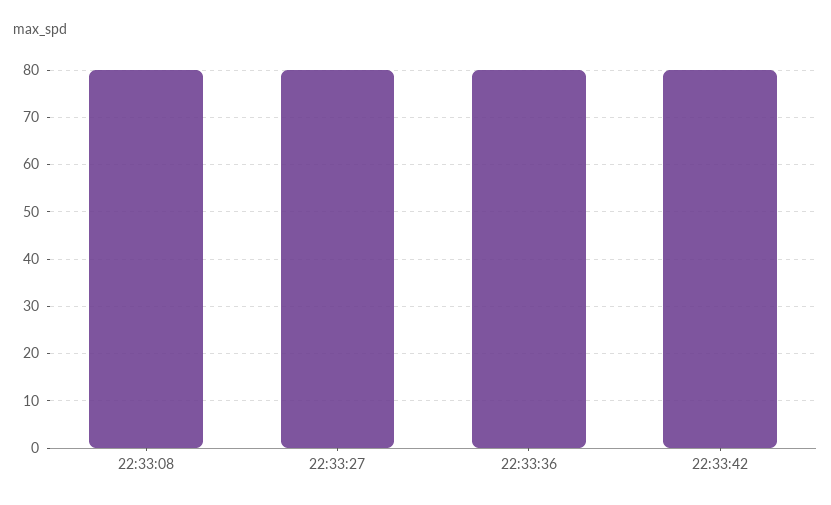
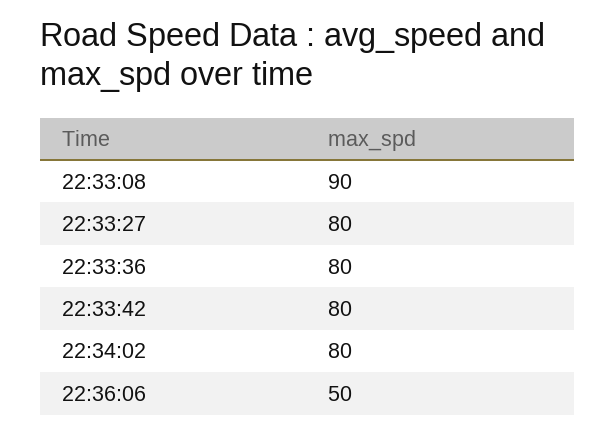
22:33:08: 80 -> 90
22:34:02: none -> 80
22:36:06: none -> 50

